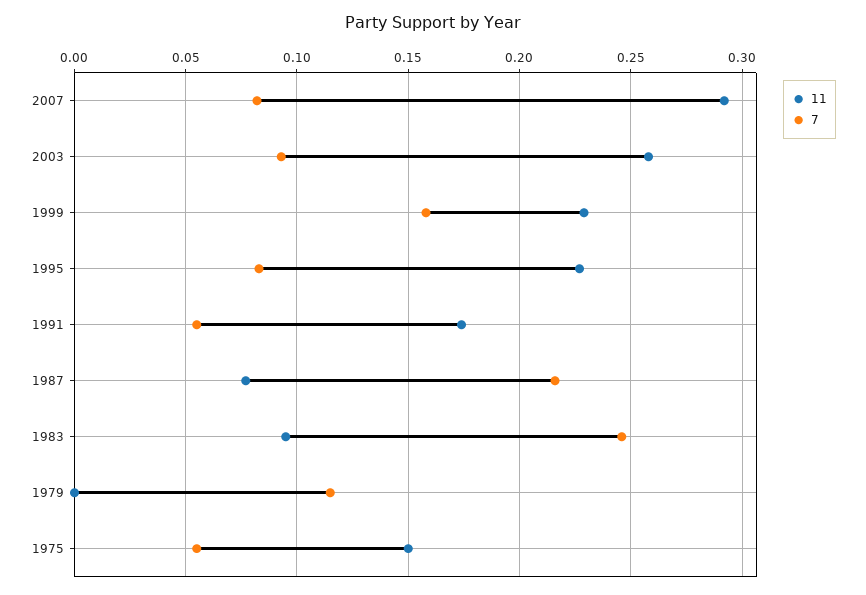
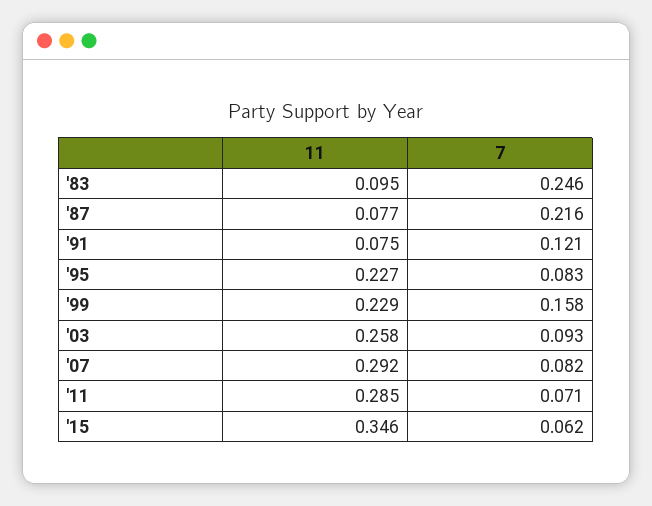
11, 1991: 0.175 -> 0.075
7, 1991: 0.055 -> 0.121
11, 1979: 0 -> none
7, 1979: 0.115 -> none
11, 1975: 0.15 -> none
7, 1975: 0.055 -> none
11, '11: none -> 0.285
7, '11: none -> 0.071
11, '15: none -> 0.346
7, '15: none -> 0.062

